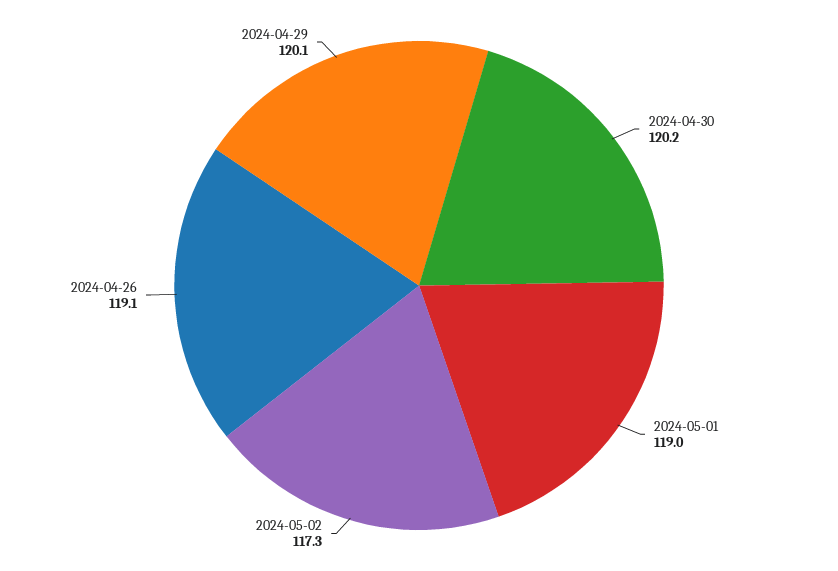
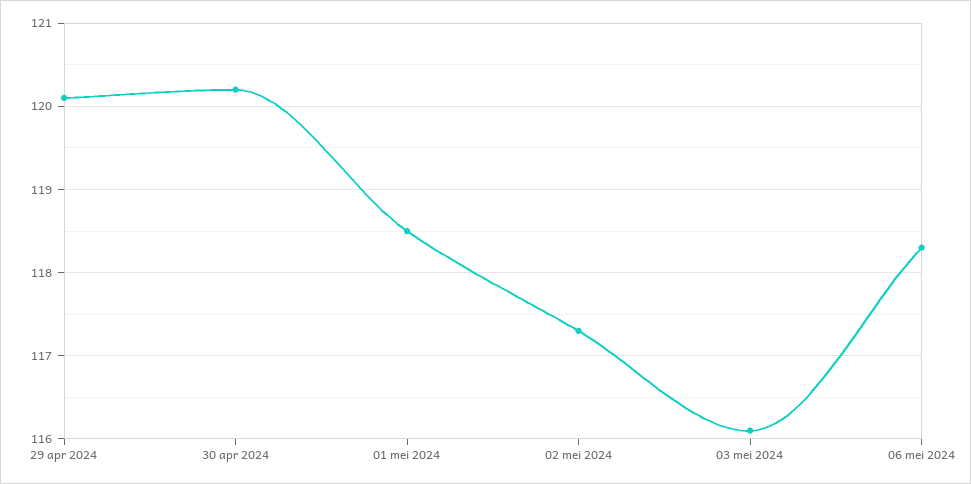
2024-05-01: 119 -> 118.5
2024-04-26: 119.1 -> none
03 mei 2024: none -> 116.1
06 mei 2024: none -> 118.3

